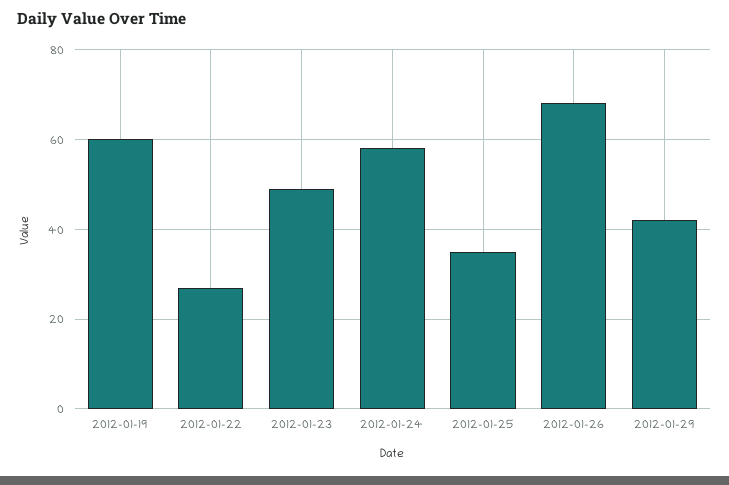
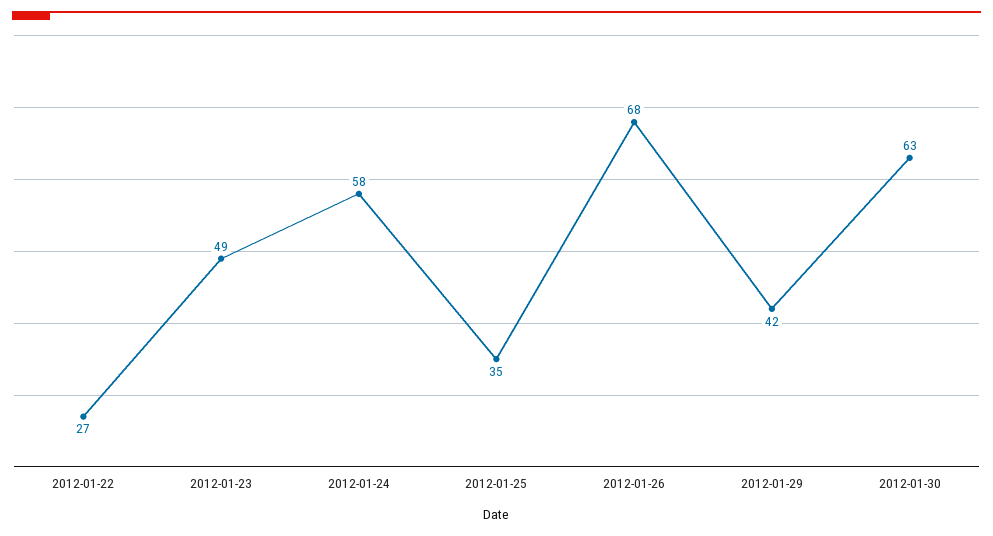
2012-01-19: 60 -> none
2012-01-30: none -> 63

